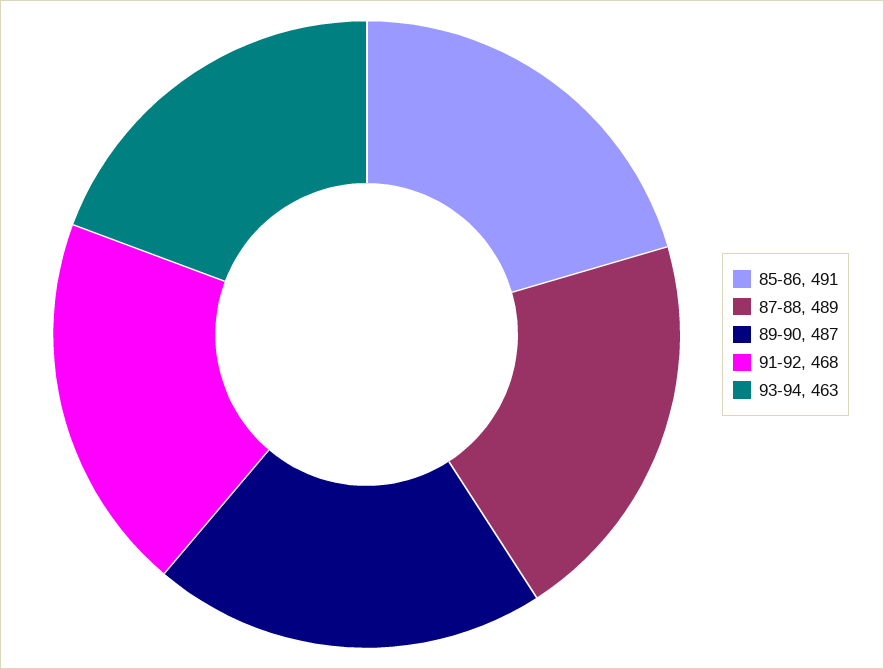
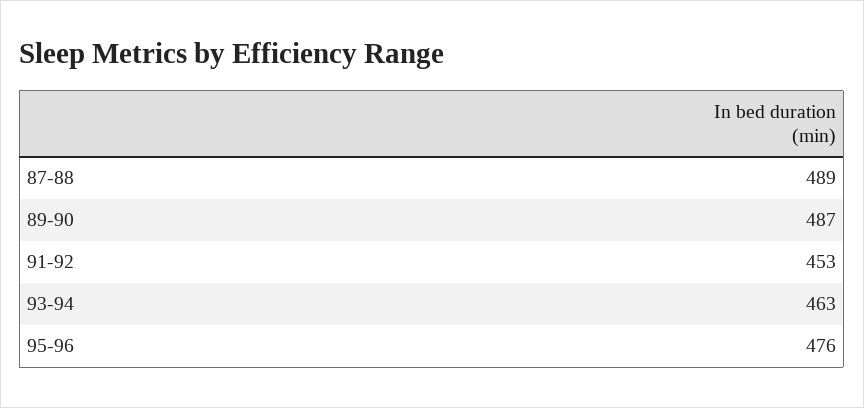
85-86: 491 -> none
91-92: 468 -> 453
95-96: none -> 476

